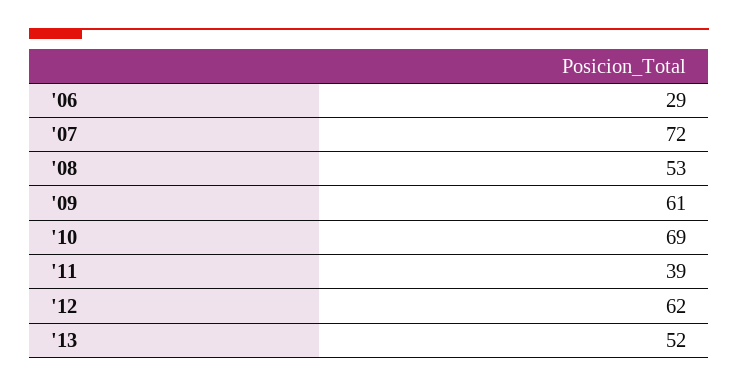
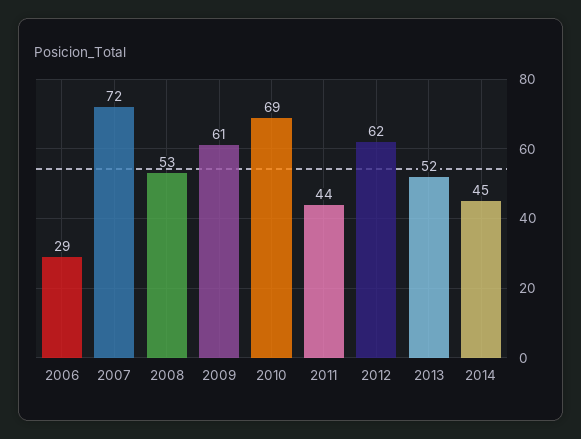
'11: 39 -> 44
2014: none -> 45

